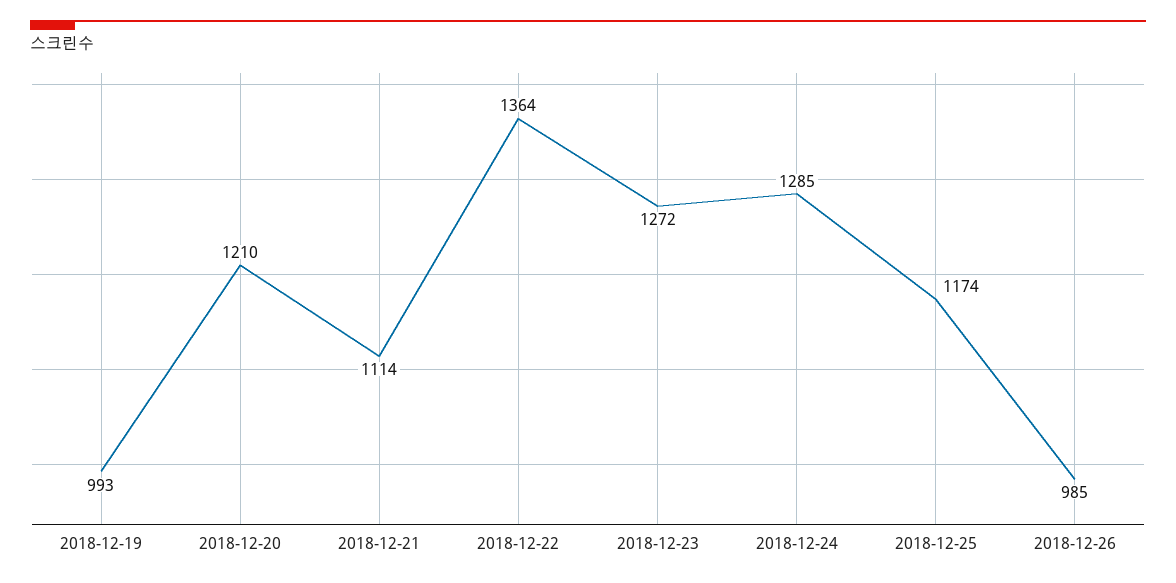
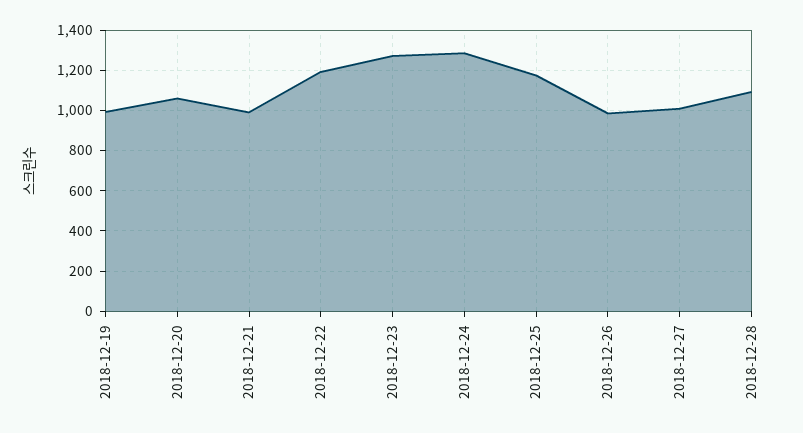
2018-12-20: 1210 -> 1050
2018-12-21: 1114 -> 1000
2018-12-22: 1364 -> 1200
2018-12-27: none -> 1000
2018-12-28: none -> 1100

